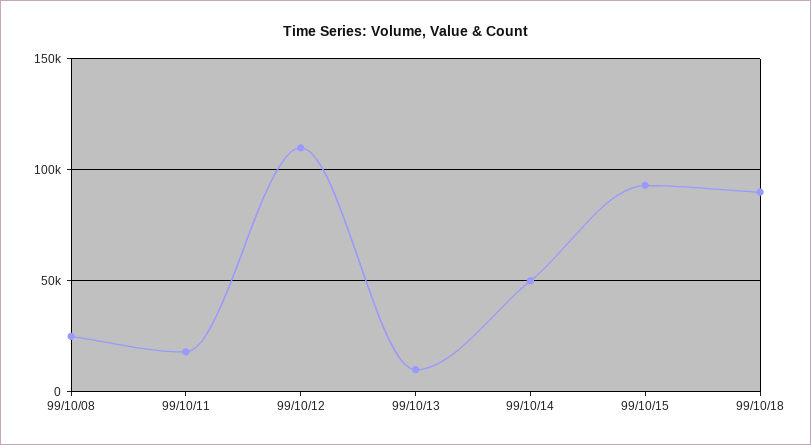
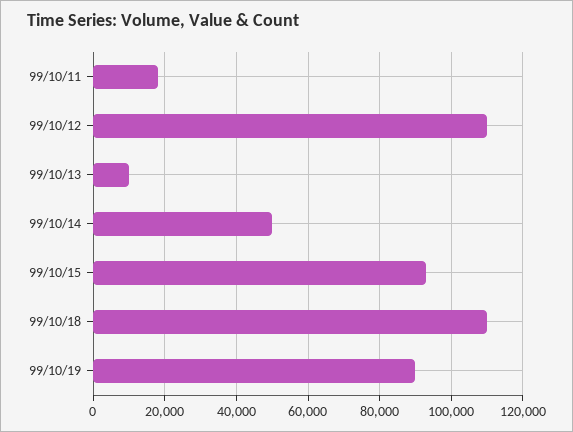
99/10/08: 25000 -> none
99/10/18: 90000 -> 110000
99/10/19: none -> 90000

